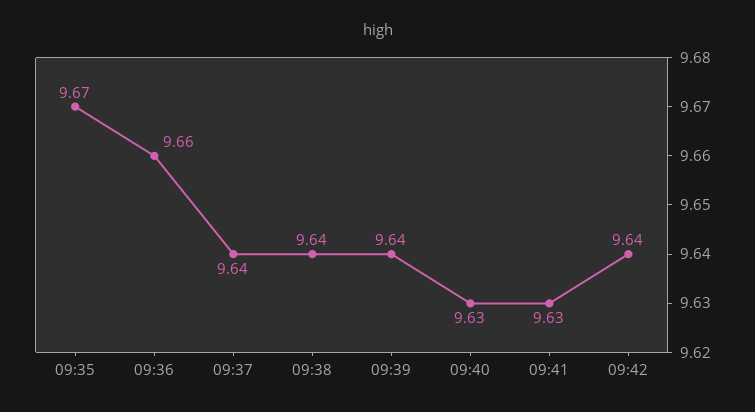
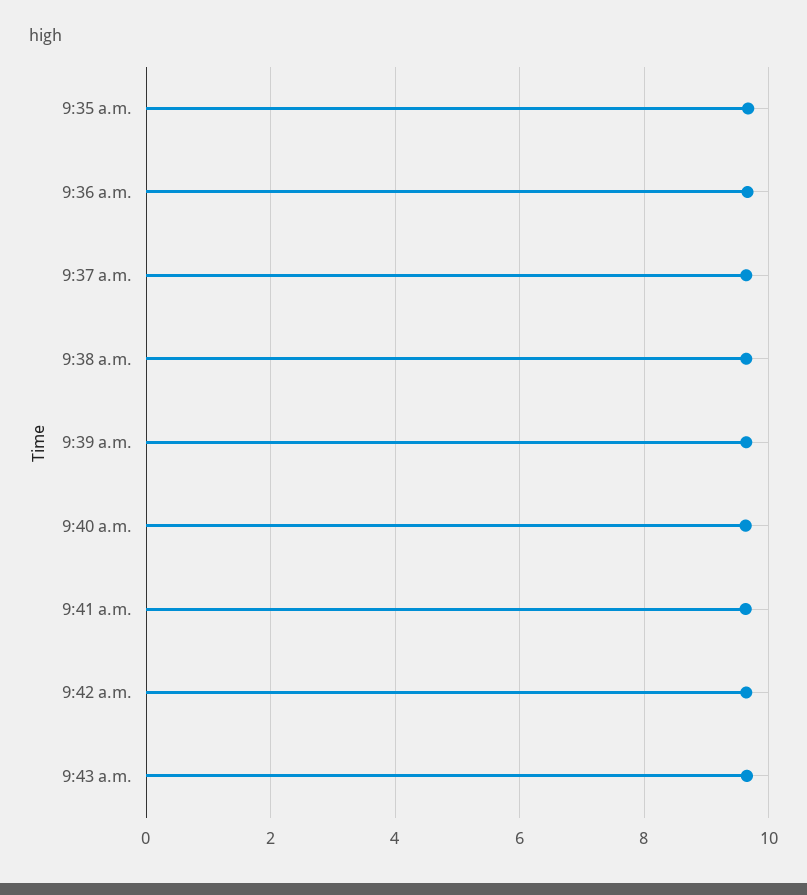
9:43 a.m.: none -> 9.6

